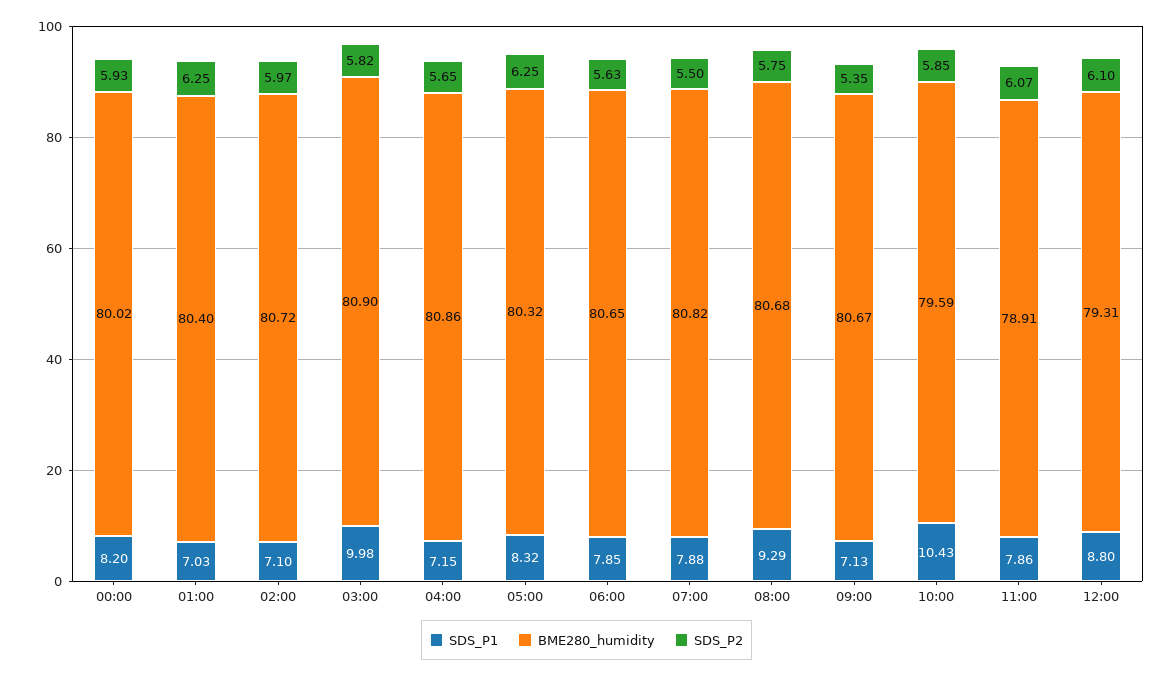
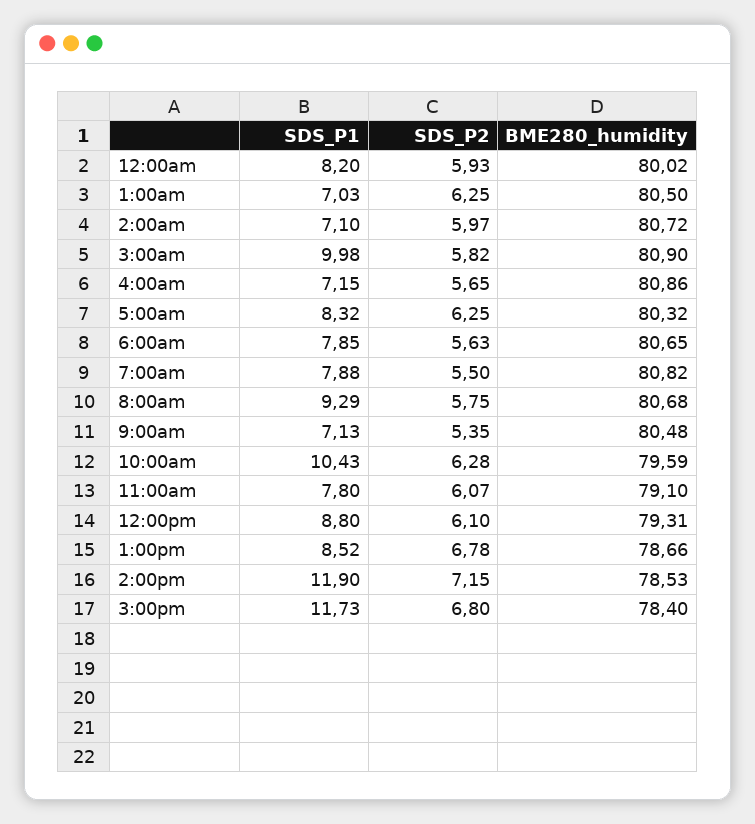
BME280_humidity, 01:00: 80.4 -> 80.5
BME280_humidity, 09:00: 80.67 -> 80.48
SDS_P2, 10:00: 5.85 -> 6.28
SDS_P1, 11:00: 7.86 -> 7.8
BME280_humidity, 11:00: 78.91 -> 79.1
SDS_P1, 1:00pm: none -> 8.52
SDS_P2, 1:00pm: none -> 6.78
BME280_humidity, 1:00pm: none -> 78.66
SDS_P1, 2:00pm: none -> 11.9
SDS_P2, 2:00pm: none -> 7.15
BME280_humidity, 2:00pm: none -> 78.53
SDS_P1, 3:00pm: none -> 11.73
SDS_P2, 3:00pm: none -> 6.8
BME280_humidity, 3:00pm: none -> 78.4

